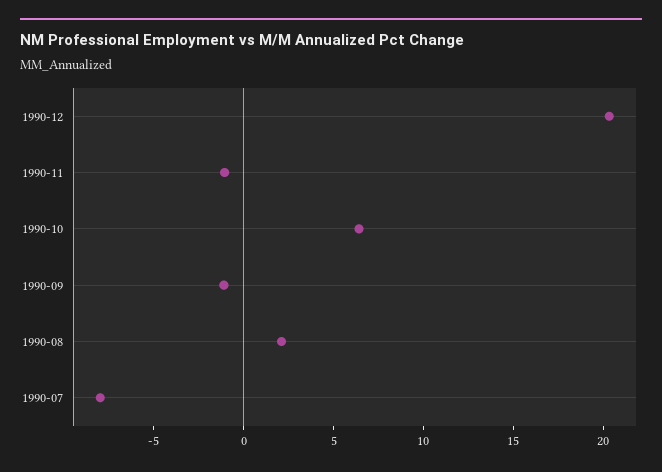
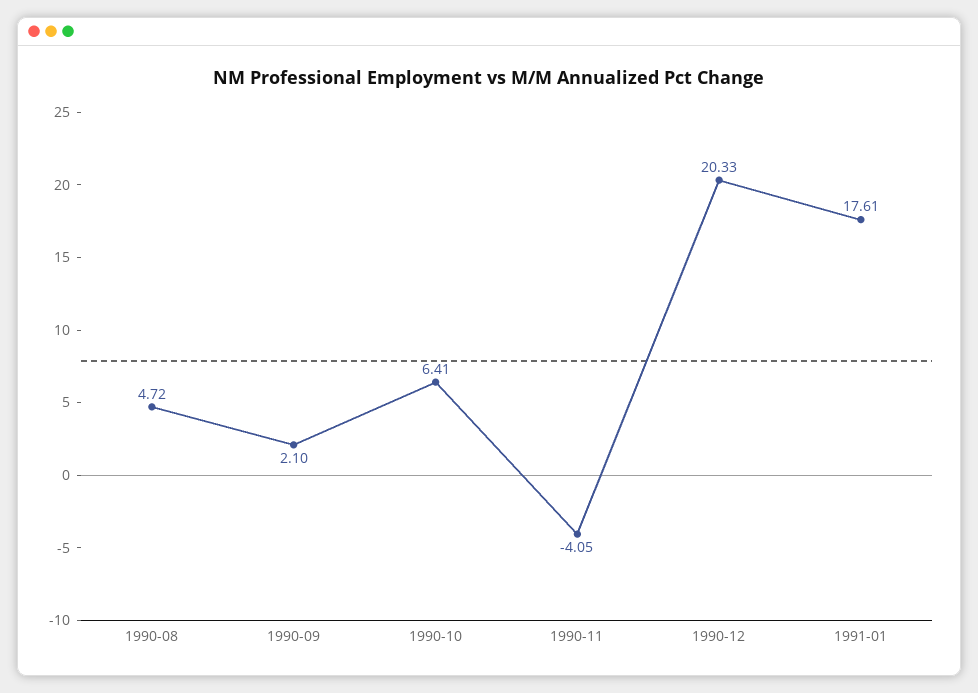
1990-11: -1 -> -4.05
1990-09: -1 -> 2.1
1990-08: 2 -> 4.72
1990-07: -8 -> none
1991-01: none -> 17.61

